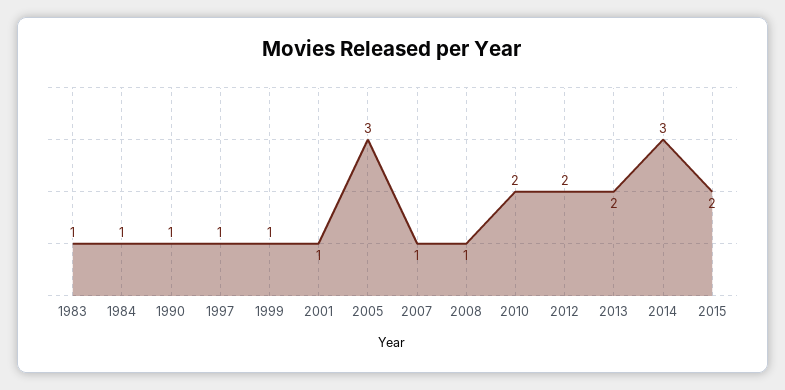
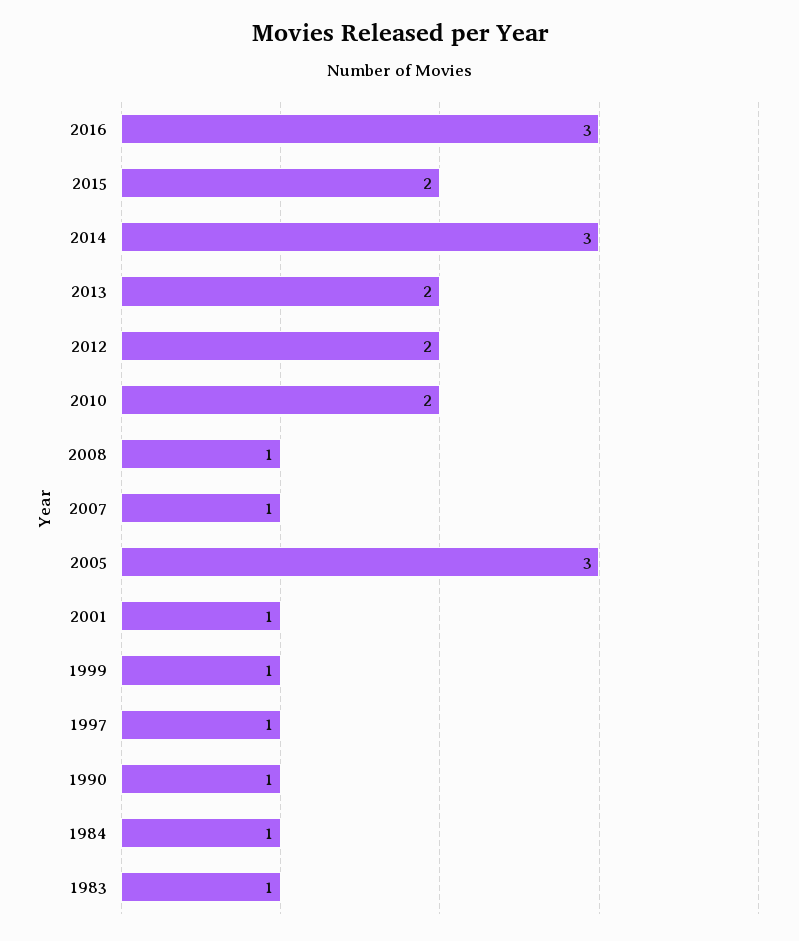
2016: none -> 3

